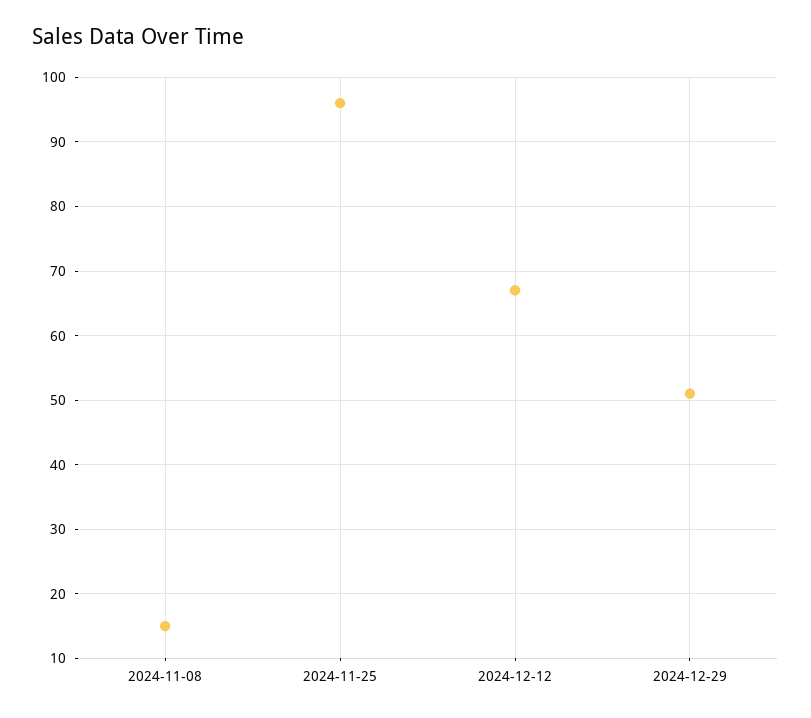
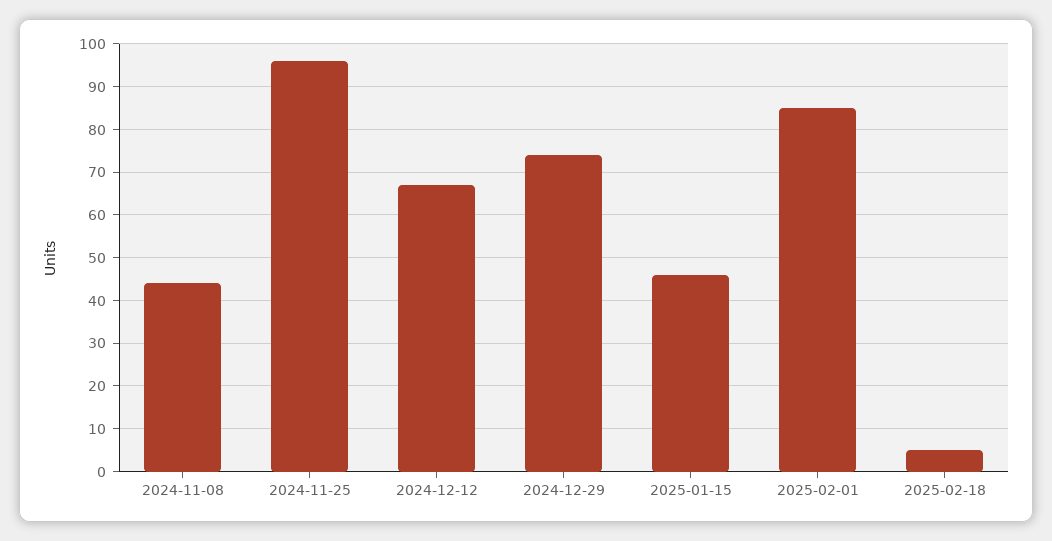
2024-11-08: 15 -> 45
2024-12-29: 51 -> 75
2025-01-15: none -> 45
2025-02-01: none -> 85
2025-02-18: none -> 5

